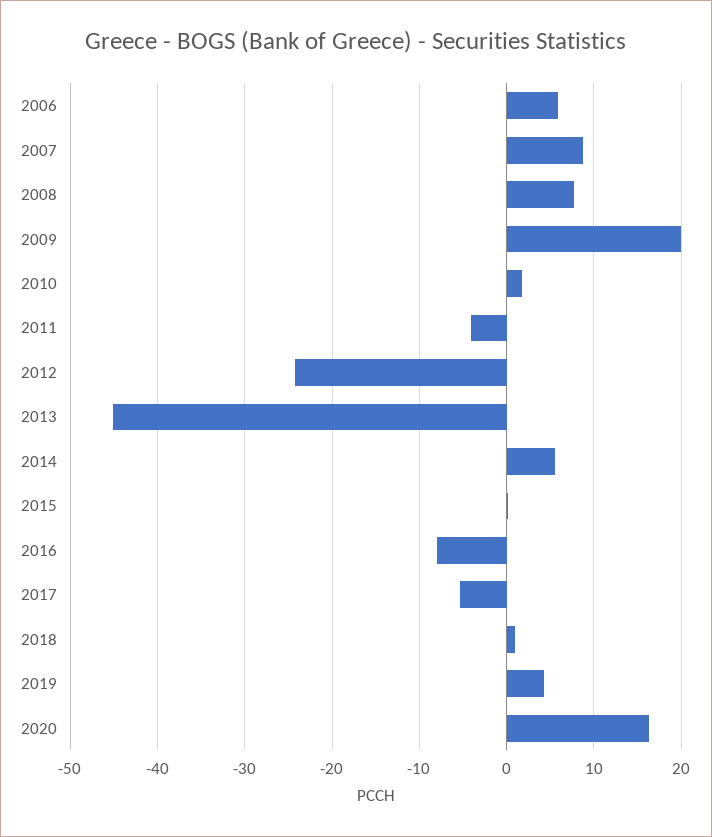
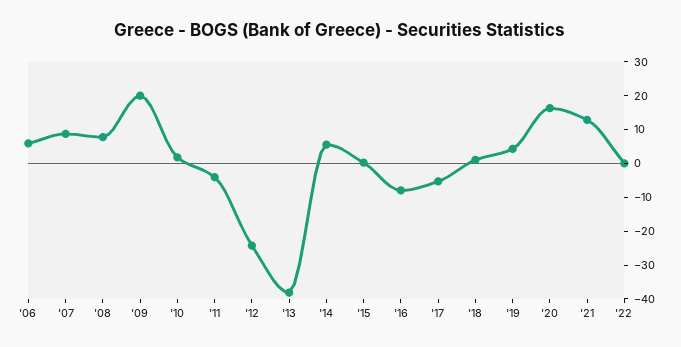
2013: -45 -> -37.5
'21: none -> 12.5
'22: none -> 0

